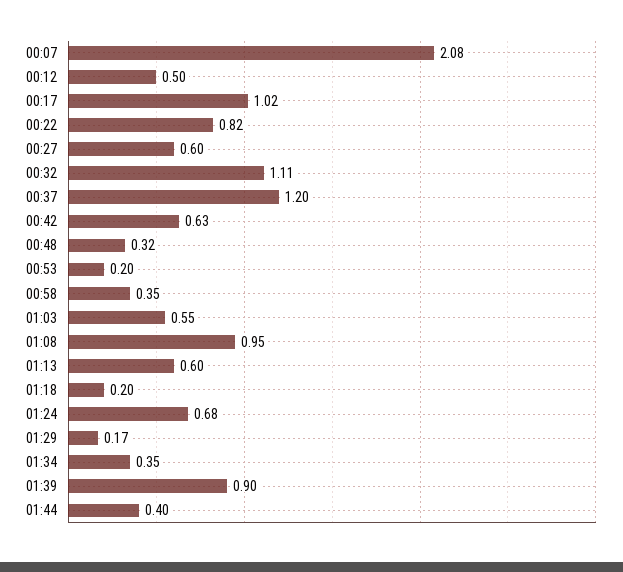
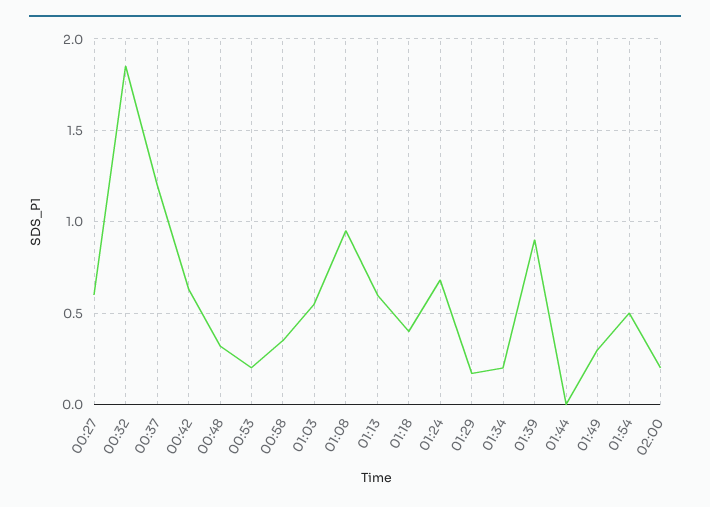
00:07: 2.08 -> none
00:12: 0.5 -> none
00:17: 1.02 -> none
00:22: 0.82 -> none
00:32: 1.11 -> 1.85
01:18: 0.2 -> 0.4
01:34: 0.35 -> 0.2
01:44: 0.4 -> 0
01:49: none -> 0.3
01:54: none -> 0.5
02:00: none -> 0.2

